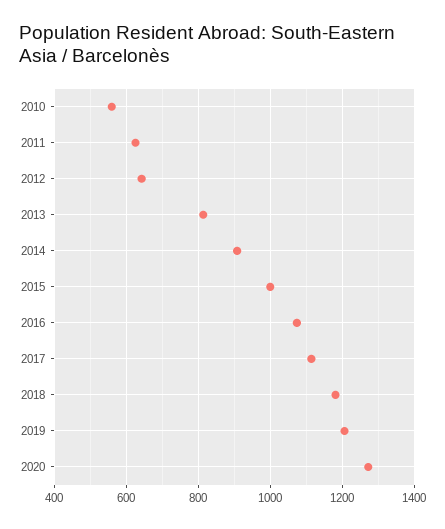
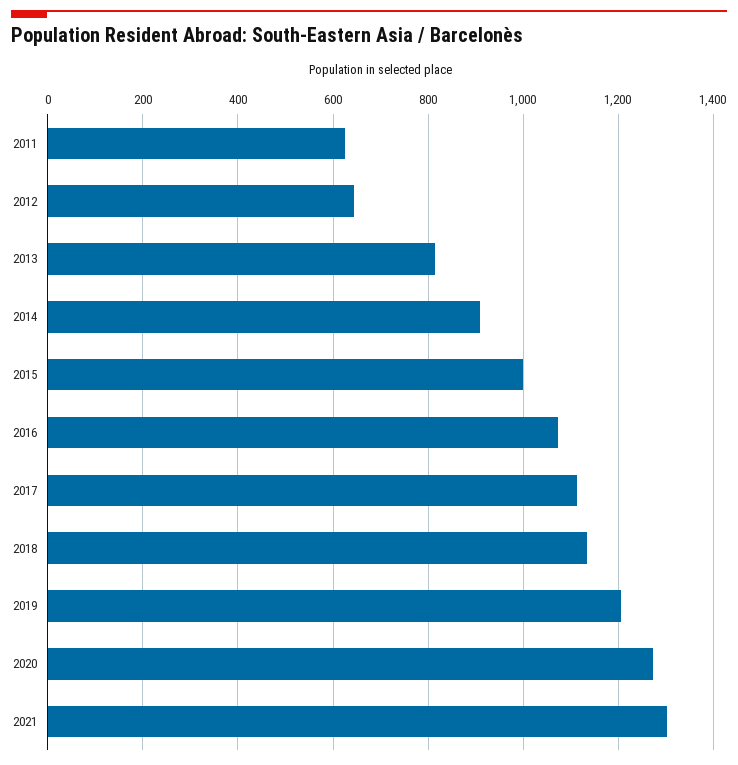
2010: 560 -> none
2018: 1180 -> 1140
2021: none -> 1300

